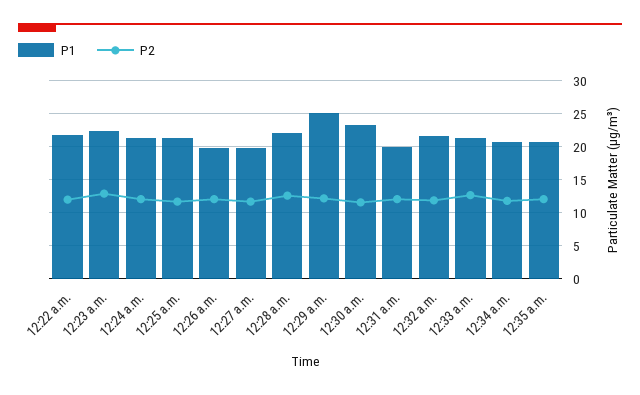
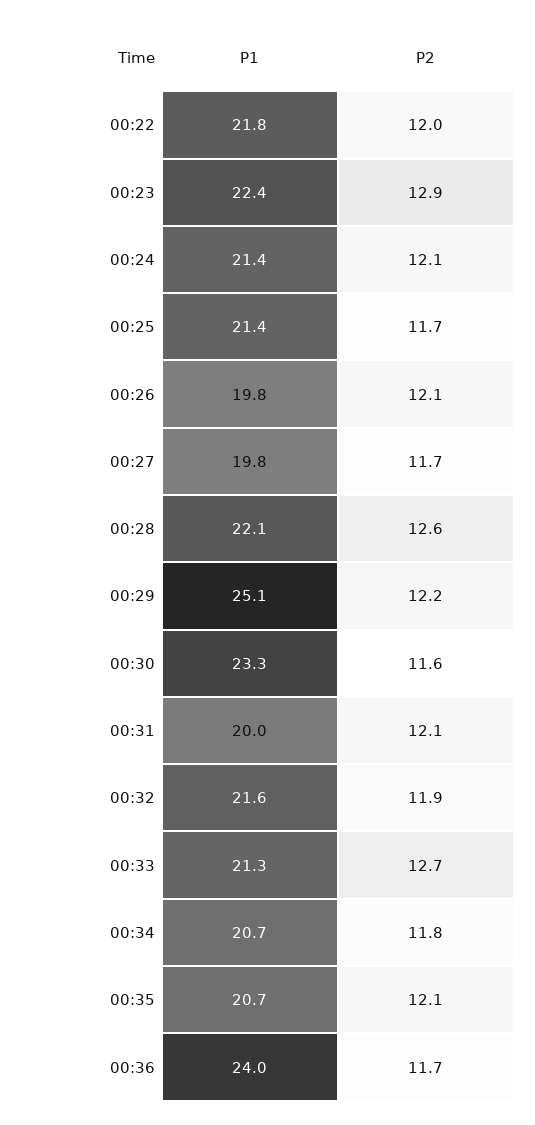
P1, 00:36: none -> 24
P2, 00:36: none -> 11.7

